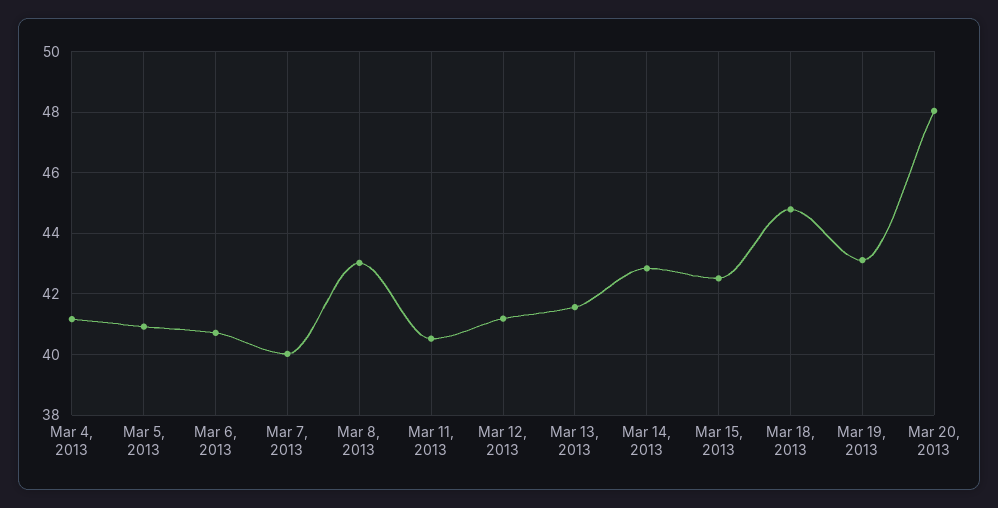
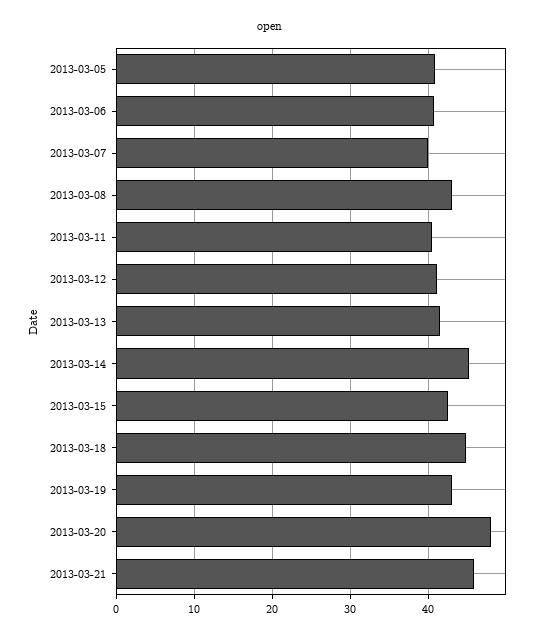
Mar 4, 2013: 41.2 -> none
Mar 14, 2013: 42.8 -> 45
2013-03-21: none -> 46

